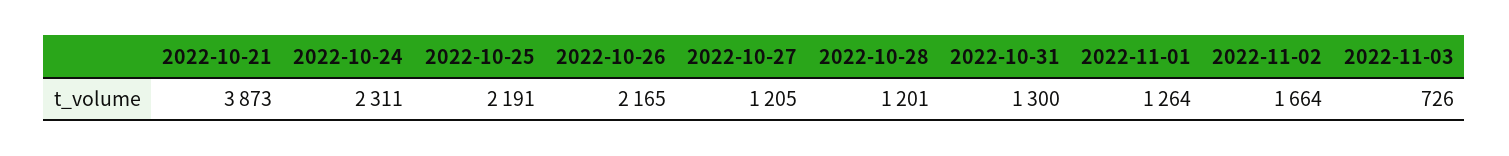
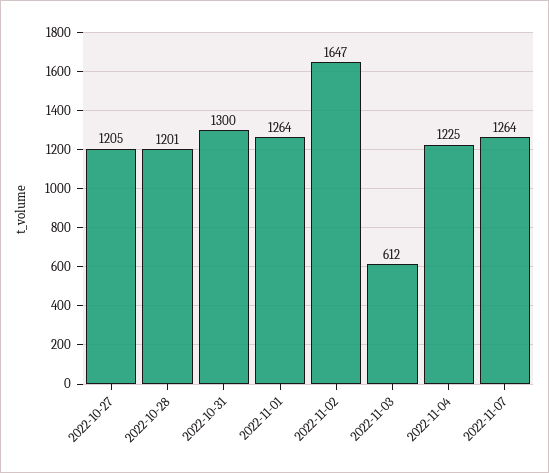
2022-10-21: 3873 -> none
2022-10-24: 2311 -> none
2022-10-25: 2191 -> none
2022-10-26: 2165 -> none
2022-11-02: 1664 -> 1647
2022-11-03: 726 -> 612
2022-11-04: none -> 1225
2022-11-07: none -> 1264

